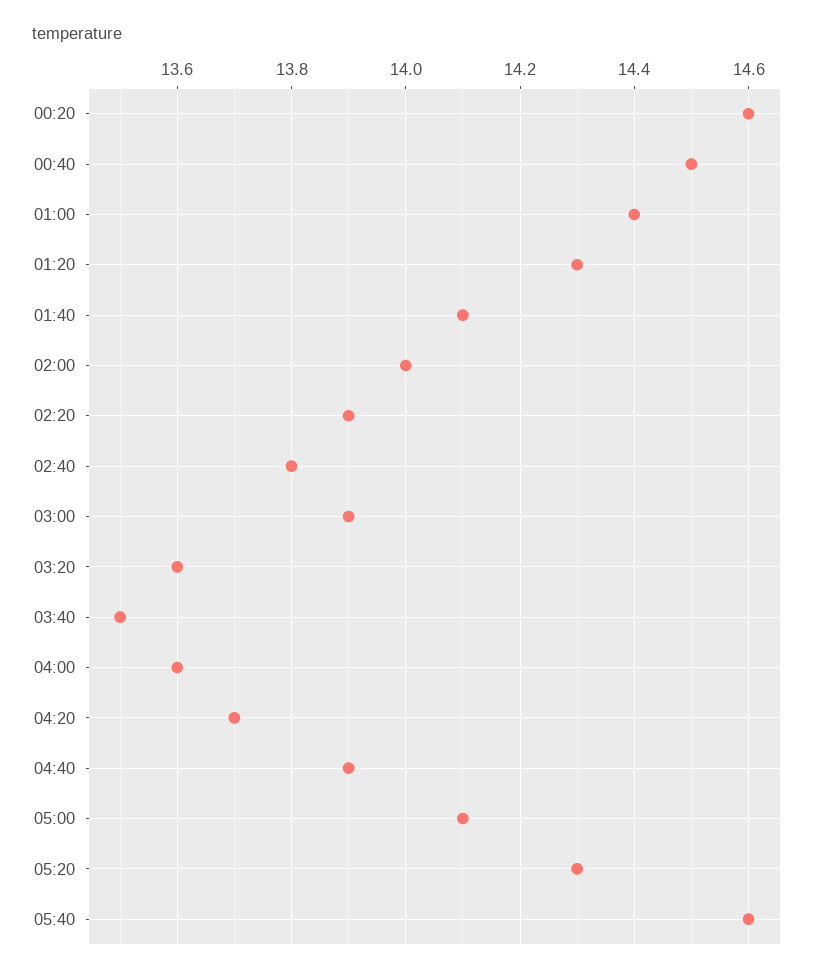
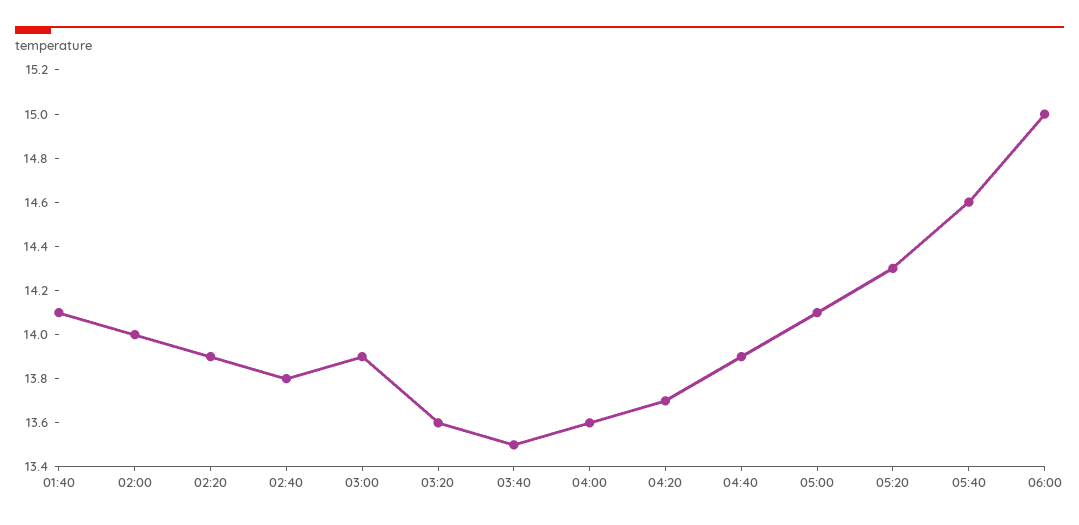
00:20: 14.6 -> none
00:40: 14.5 -> none
01:00: 14.4 -> none
01:20: 14.3 -> none
06:00: none -> 15

